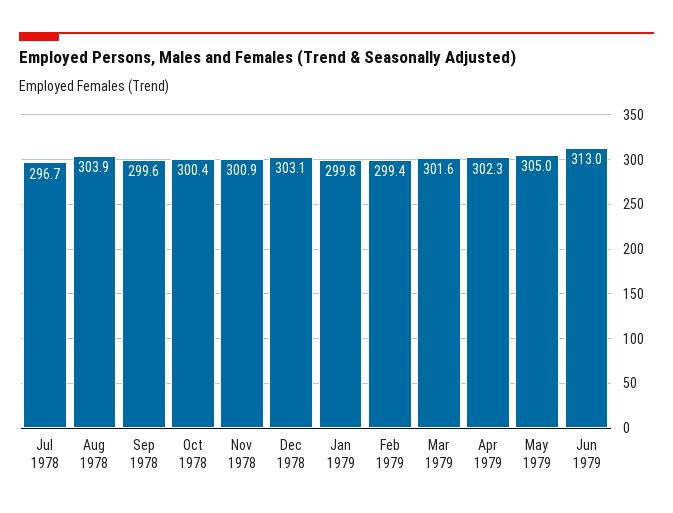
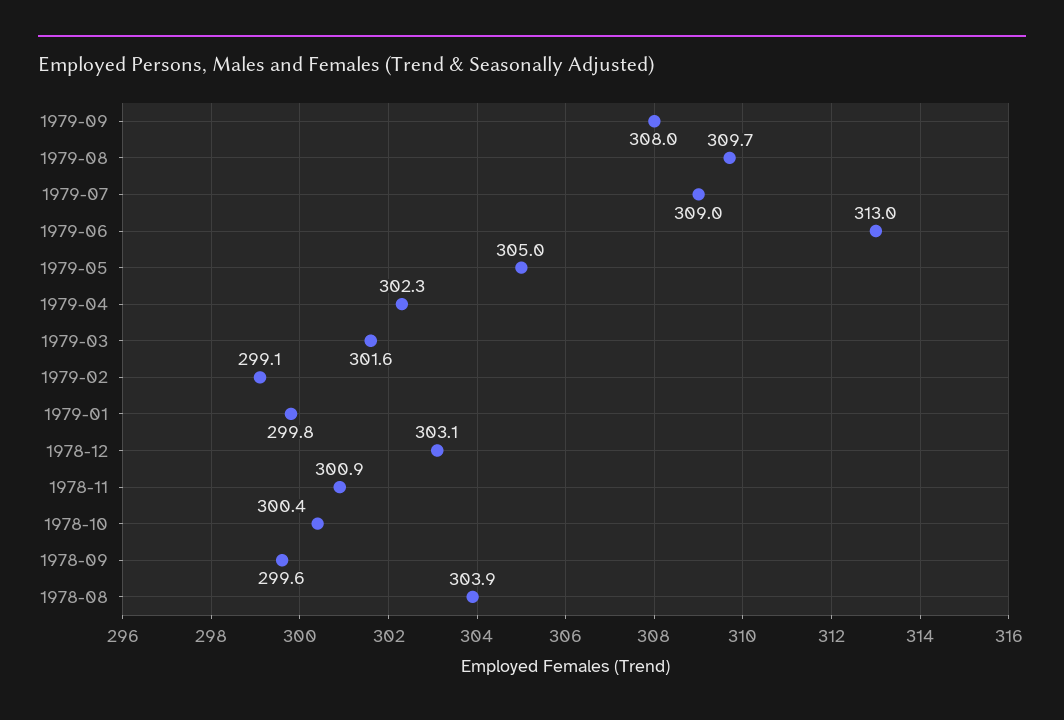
Jul 1978: 296.7 -> none
Feb 1979: 299.4 -> 299.1
1979-09: none -> 308
1979-08: none -> 309.7
1979-07: none -> 309

